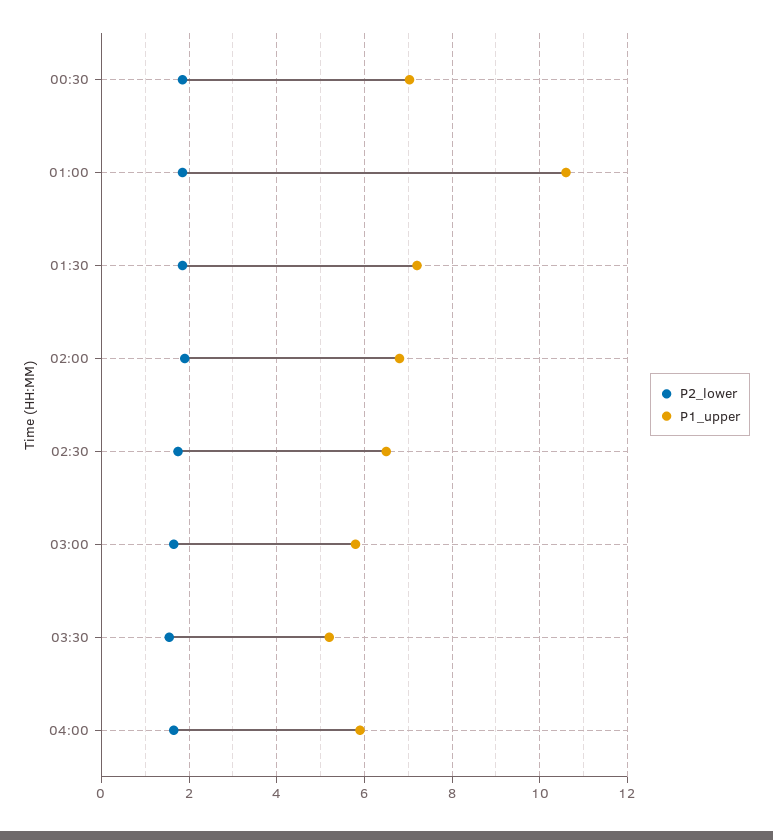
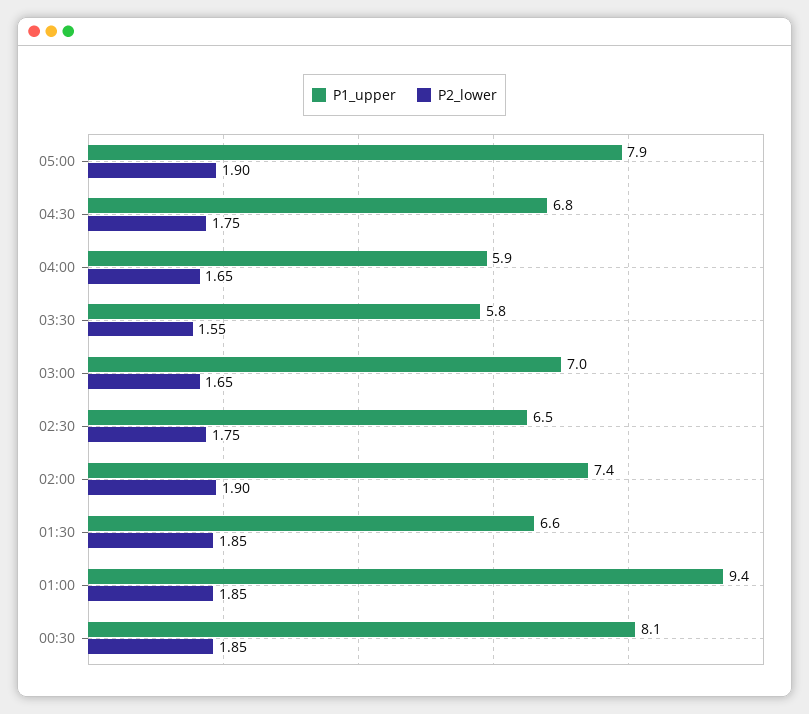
P1_upper, 00:30: 7 -> 8.1
P1_upper, 01:00: 10.6 -> 9.4
P1_upper, 01:30: 7.2 -> 6.6
P1_upper, 02:00: 6.8 -> 7.4
P1_upper, 03:00: 5.8 -> 7
P1_upper, 03:30: 5.2 -> 5.8
P1_upper, 05:00: none -> 7.9
P2_lower, 05:00: none -> 1.9
P1_upper, 04:30: none -> 6.8
P2_lower, 04:30: none -> 1.75

